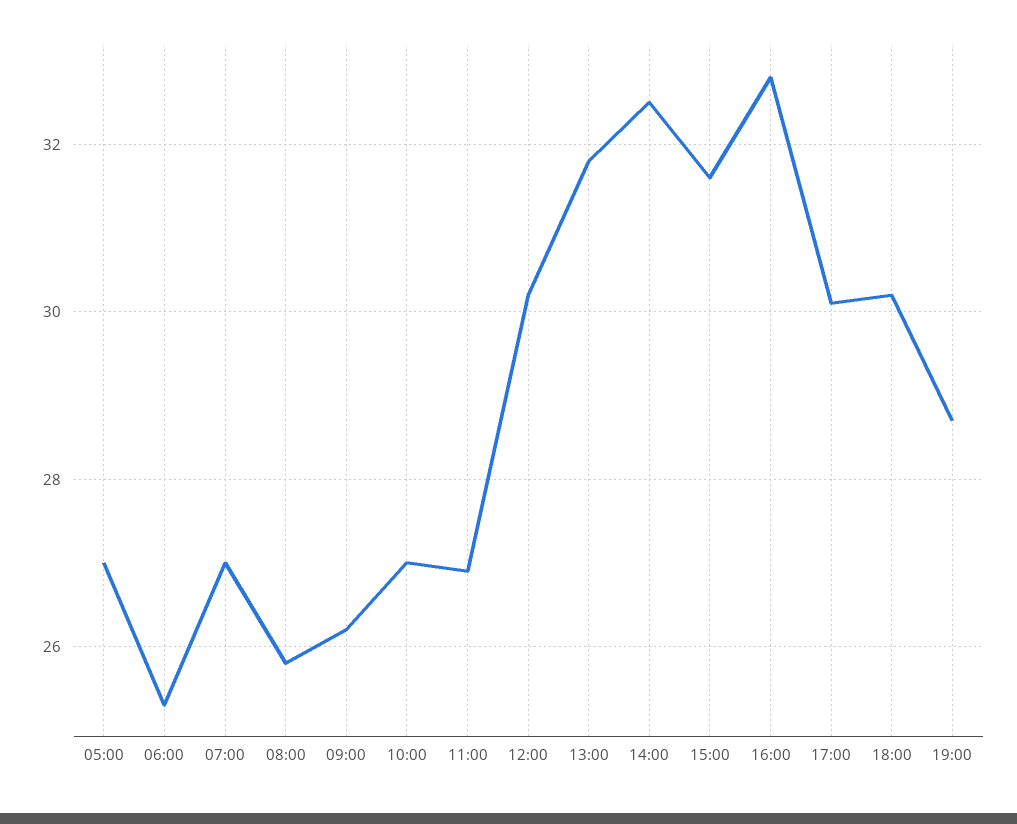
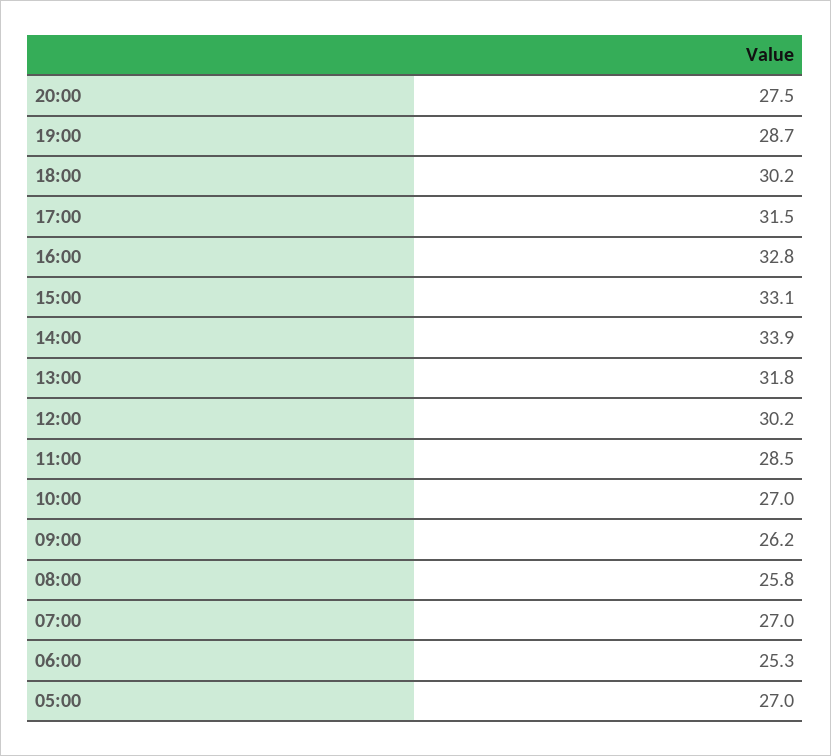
11:00: 27 -> 28.5
14:00: 32.5 -> 33.9
15:00: 31.5 -> 33.1
17:00: 30 -> 31.5
20:00: none -> 27.5

